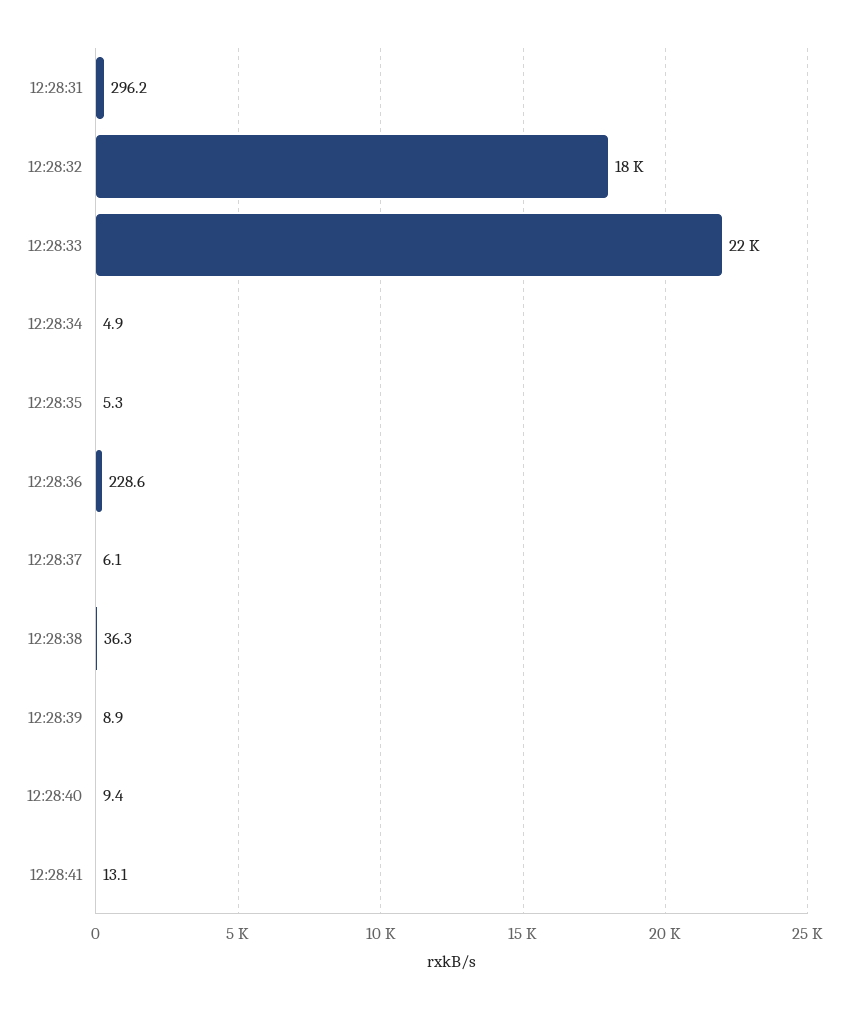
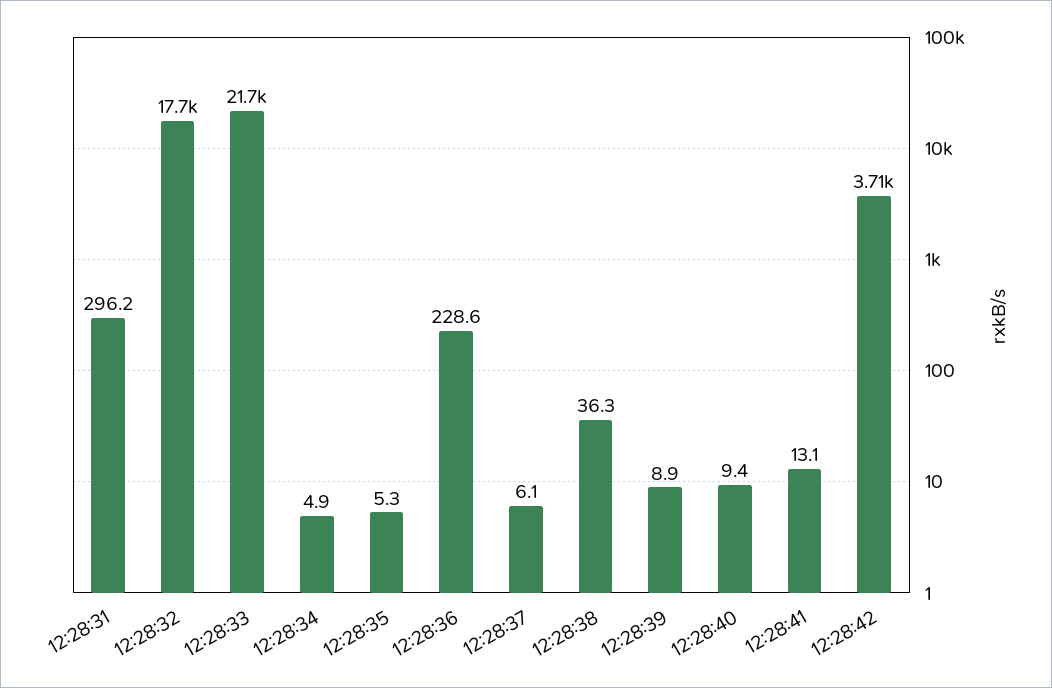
12:28:42: none -> 3710

